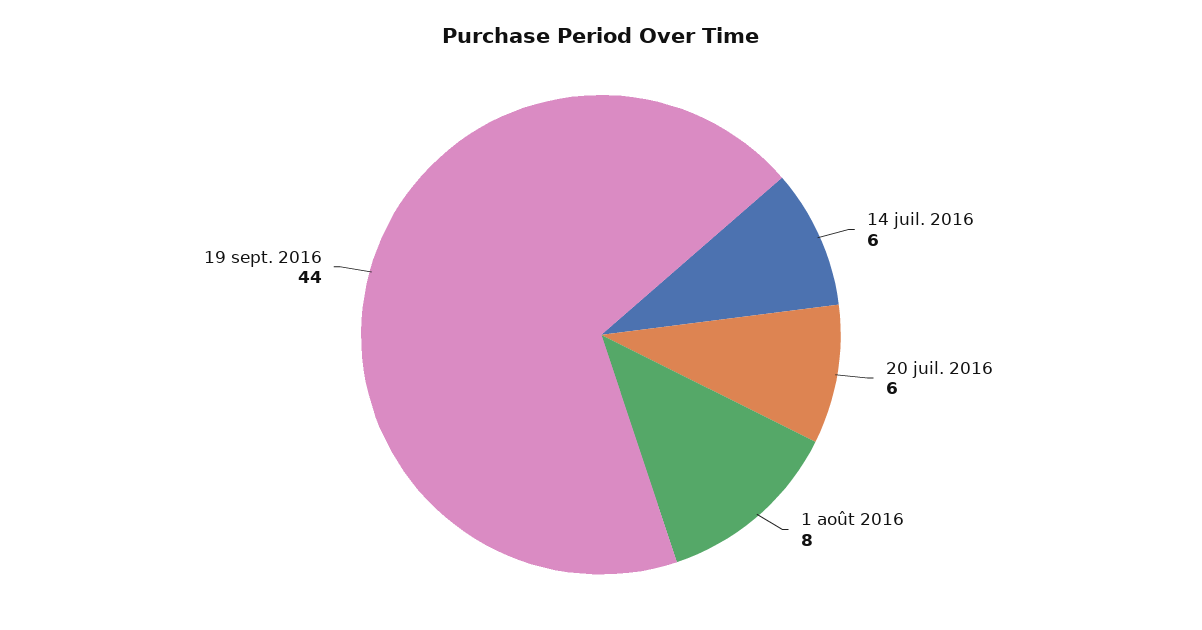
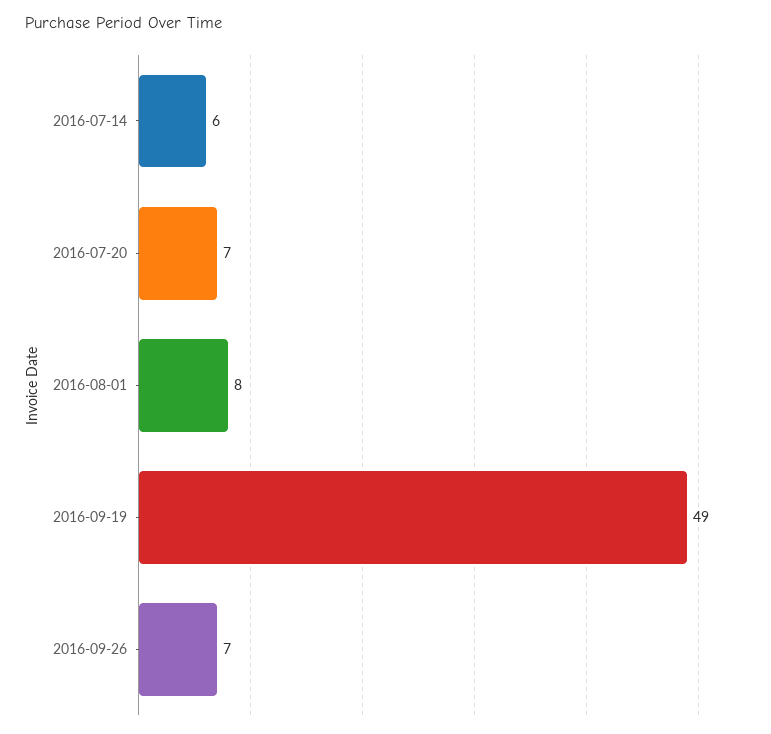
20 juil. 2016: 6 -> 7
19 sept. 2016: 44 -> 49
2016-09-26: none -> 7

